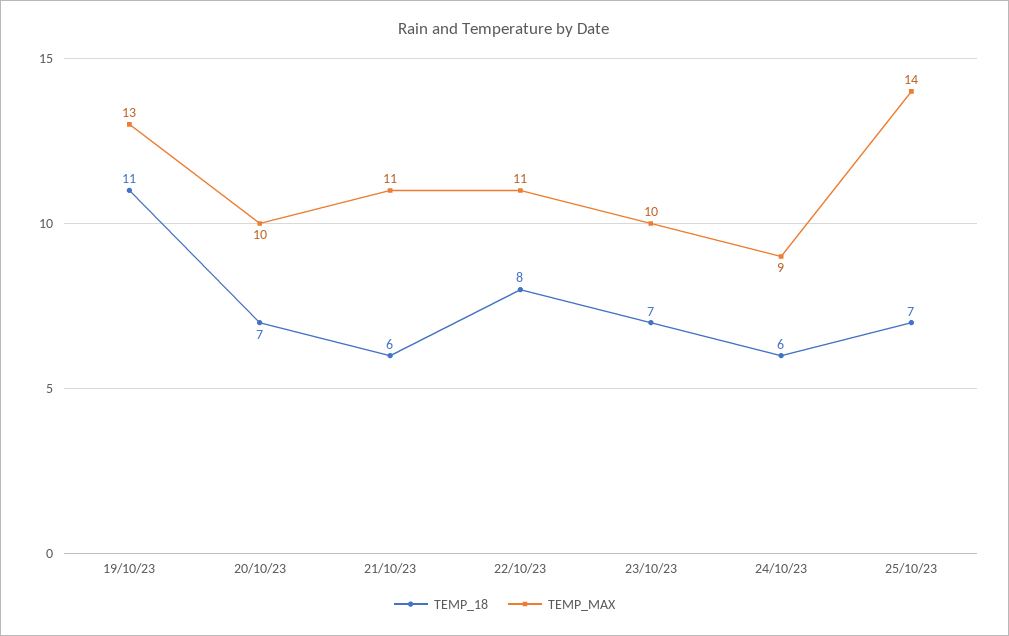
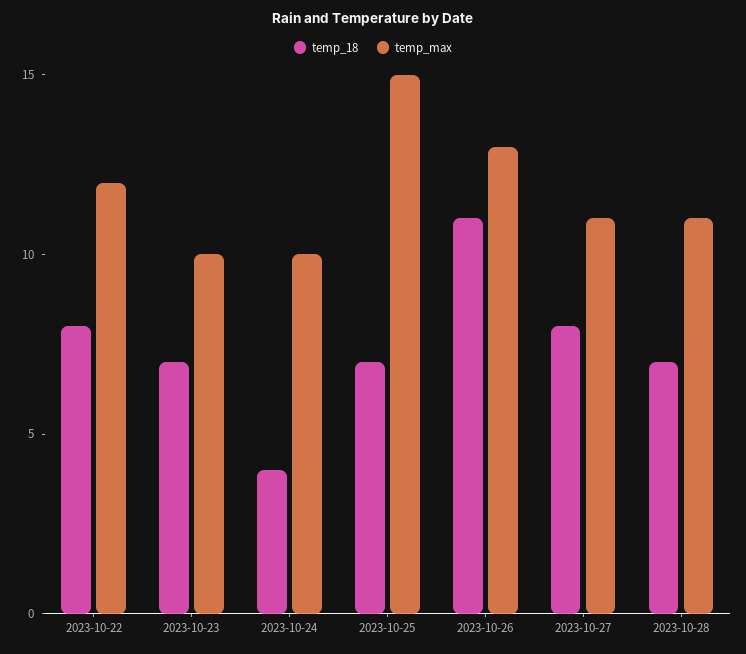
TEMP_18, 19/10/23: 11 -> none
TEMP_MAX, 19/10/23: 13 -> none
TEMP_18, 20/10/23: 7 -> none
TEMP_MAX, 20/10/23: 10 -> none
TEMP_18, 21/10/23: 6 -> none
TEMP_MAX, 21/10/23: 11 -> none
TEMP_MAX, 22/10/23: 11 -> 12
TEMP_18, 24/10/23: 6 -> 4
TEMP_MAX, 24/10/23: 9 -> 10
TEMP_MAX, 25/10/23: 14 -> 15
TEMP_18, 2023-10-26: none -> 11
TEMP_MAX, 2023-10-26: none -> 13
TEMP_18, 2023-10-27: none -> 8
TEMP_MAX, 2023-10-27: none -> 11
TEMP_18, 2023-10-28: none -> 7
TEMP_MAX, 2023-10-28: none -> 11

